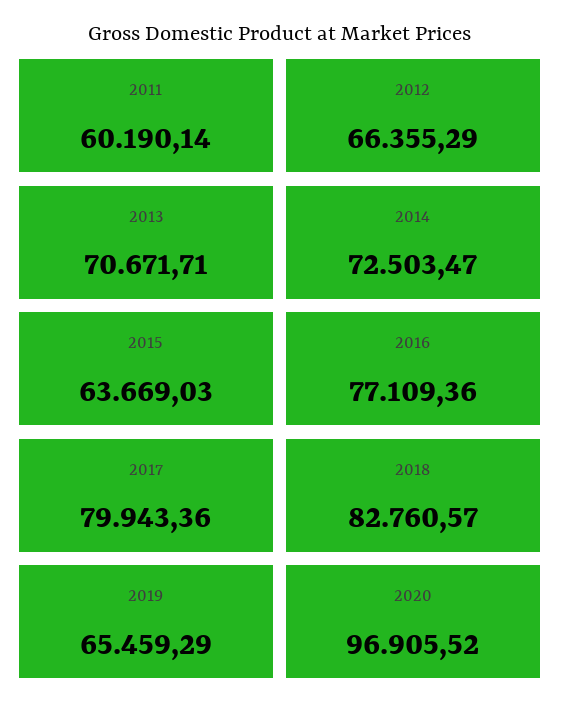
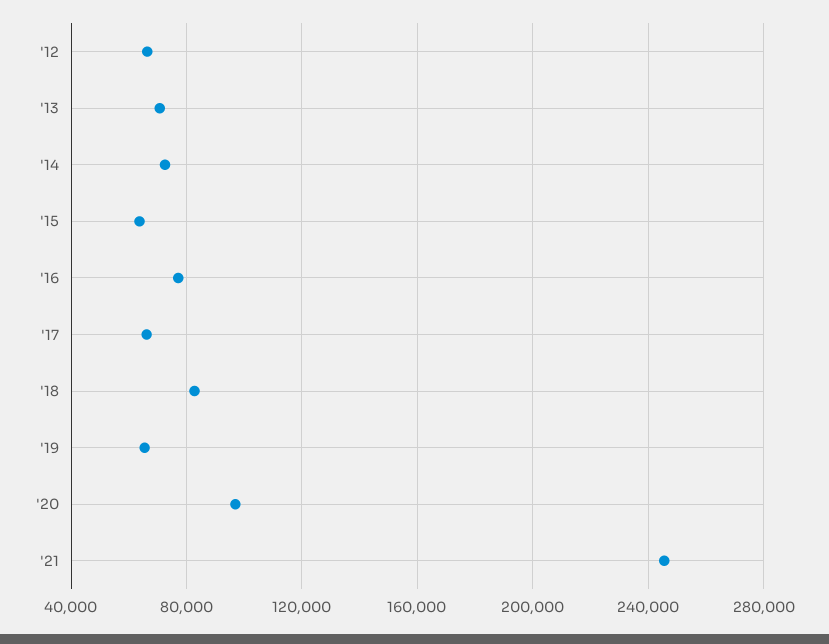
2011: 60190.14 -> none
2017: 79943.36 -> 65000
'21: none -> 245000

